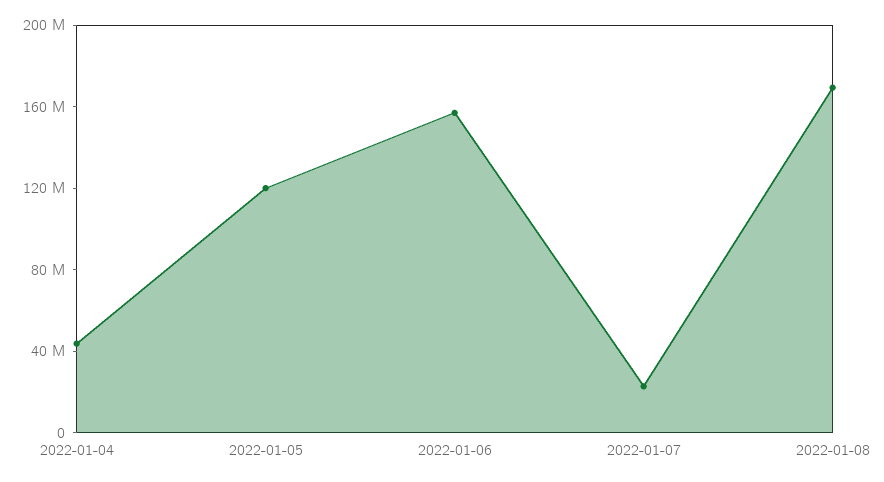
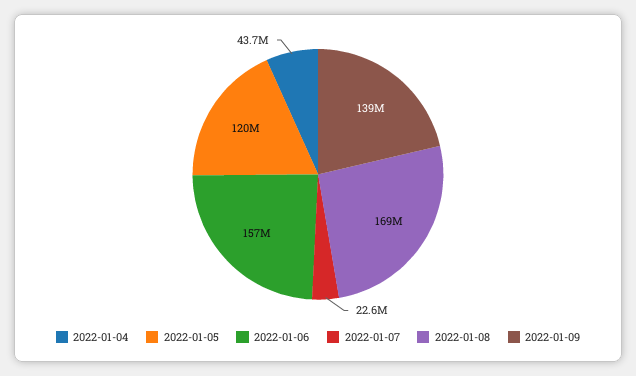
2022-01-09: none -> 139000000

